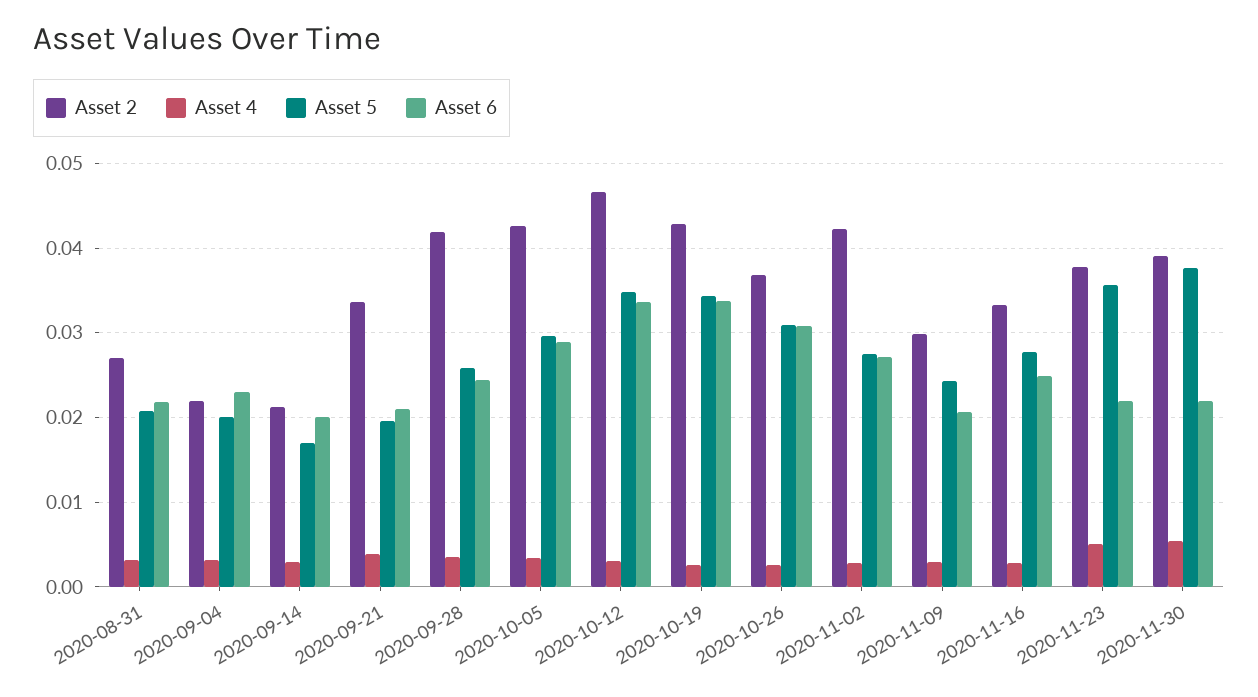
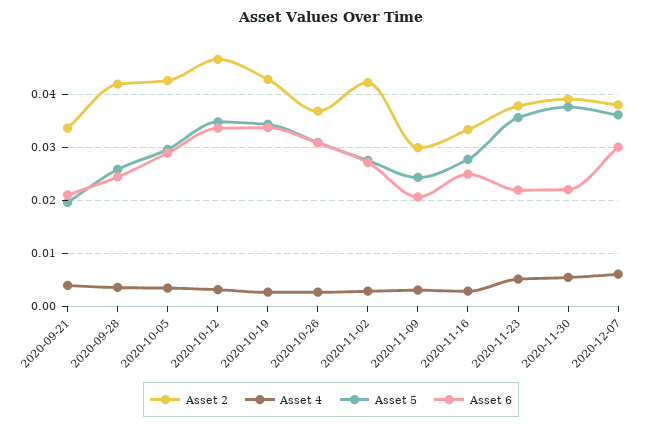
Asset 2, 2020-08-31: 0.027 -> none
Asset 4, 2020-08-31: 0.003 -> none
Asset 5, 2020-08-31: 0.021 -> none
Asset 6, 2020-08-31: 0.022 -> none
Asset 2, 2020-09-04: 0.022 -> none
Asset 4, 2020-09-04: 0.003 -> none
Asset 5, 2020-09-04: 0.02 -> none
Asset 6, 2020-09-04: 0.023 -> none
Asset 2, 2020-09-14: 0.021 -> none
Asset 4, 2020-09-14: 0.003 -> none
Asset 5, 2020-09-14: 0.017 -> none
Asset 6, 2020-09-14: 0.02 -> none
Asset 2, 2020-12-07: none -> 0.038
Asset 4, 2020-12-07: none -> 0.006
Asset 5, 2020-12-07: none -> 0.036
Asset 6, 2020-12-07: none -> 0.03

